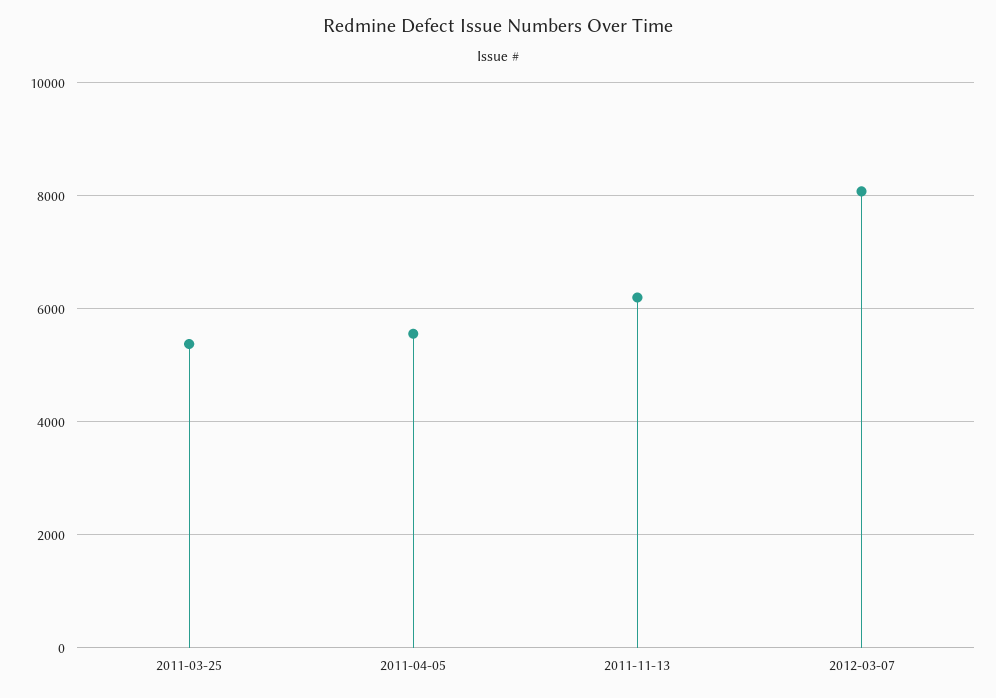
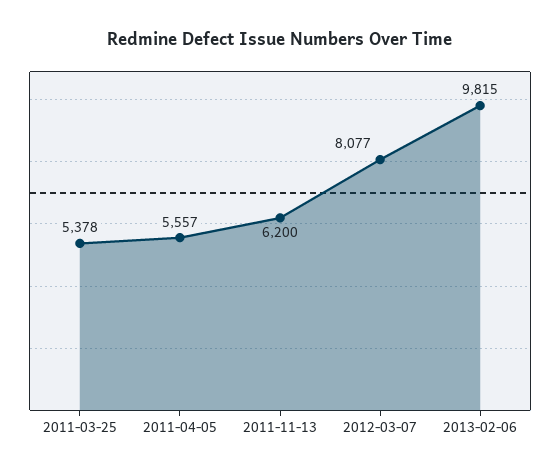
2013-02-06: none -> 9815

